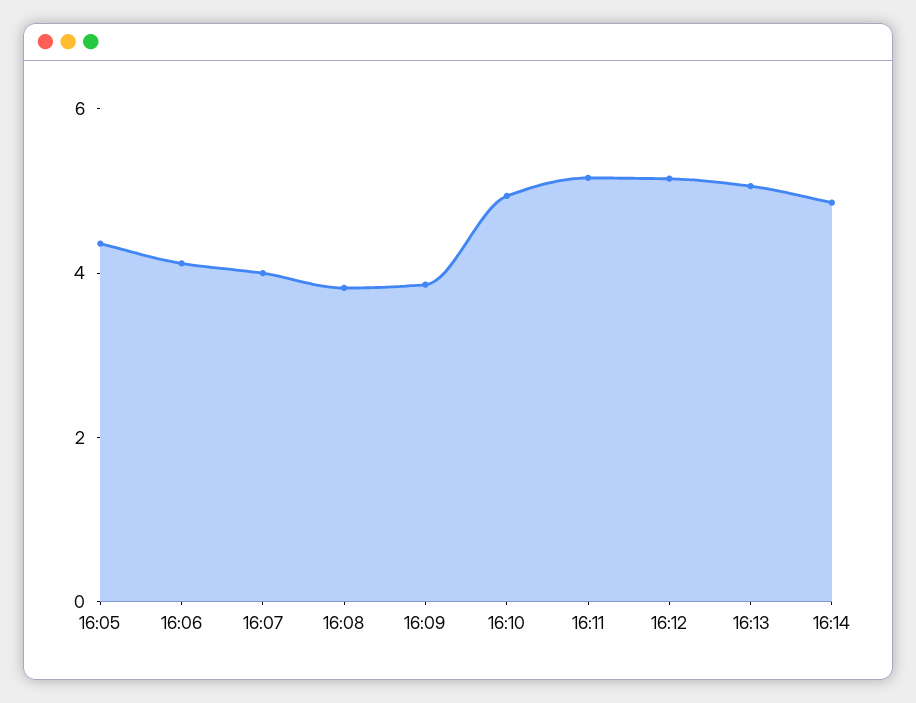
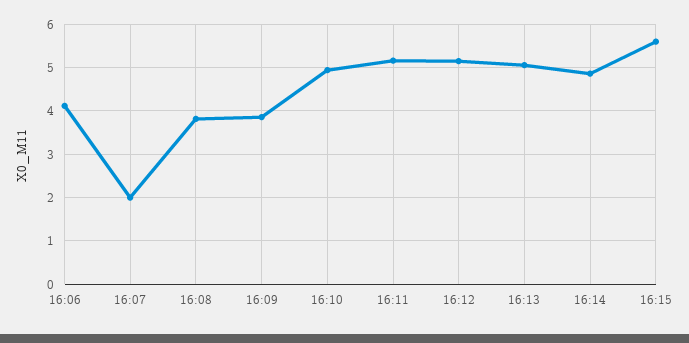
16:05: 4.5 -> none
16:07: 4 -> 2
16:15: none -> 5.6

